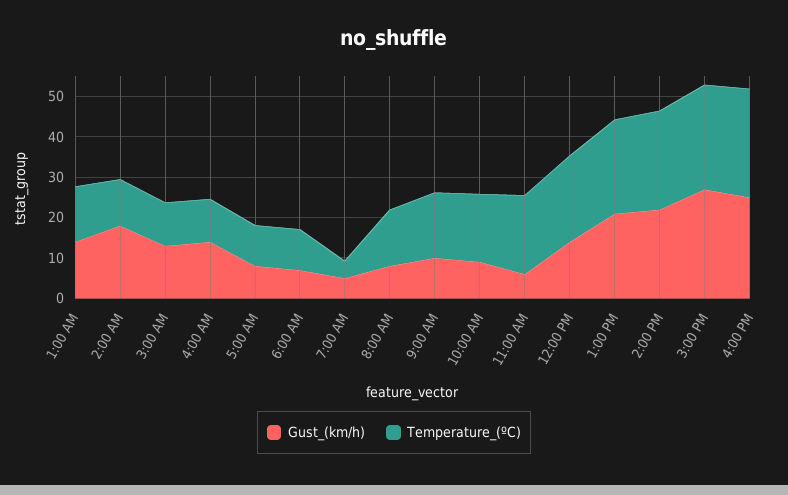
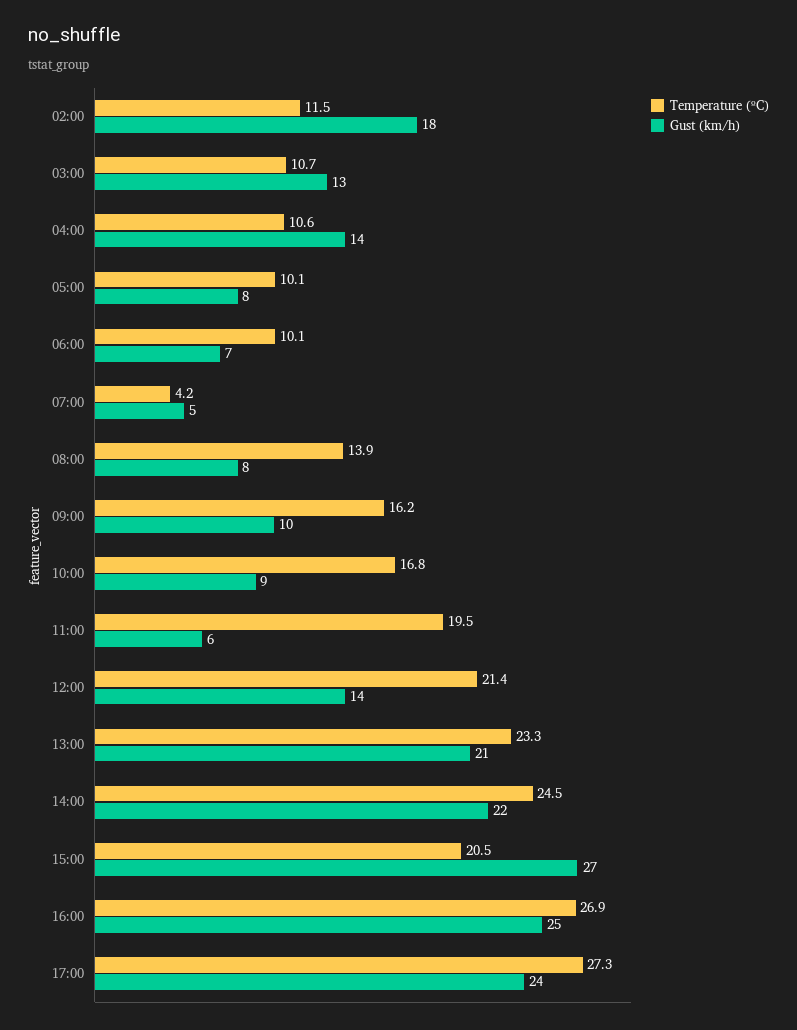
Gust_(km/h), 1:00 AM: 14 -> none
Temperature_(ºC), 1:00 AM: 14 -> none
Temperature_(ºC), 3:00 PM: 26 -> 20.5
Temperature_(ºC), 17:00: none -> 27.3
Gust_(km/h), 17:00: none -> 24

